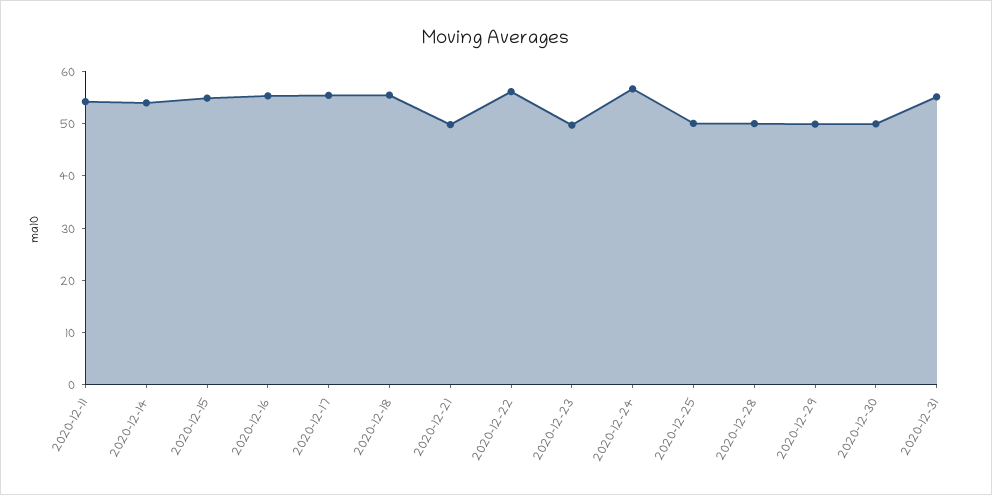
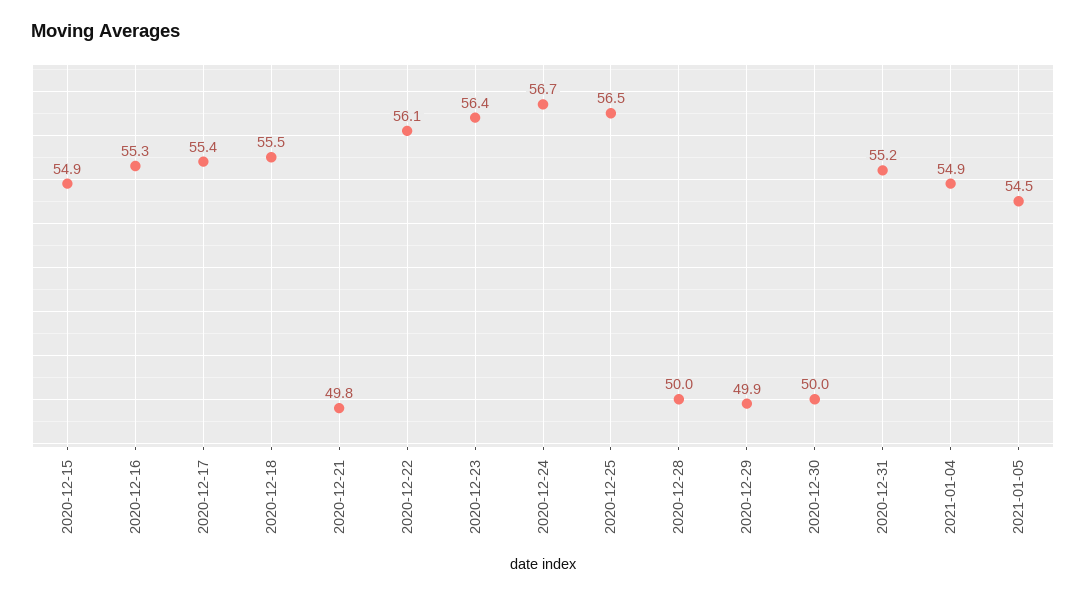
2020-12-11: 54 -> none
2020-12-14: 54 -> none
2020-12-23: 50 -> 56.4
2020-12-25: 50 -> 56.5
2021-01-04: none -> 54.9
2021-01-05: none -> 54.5

